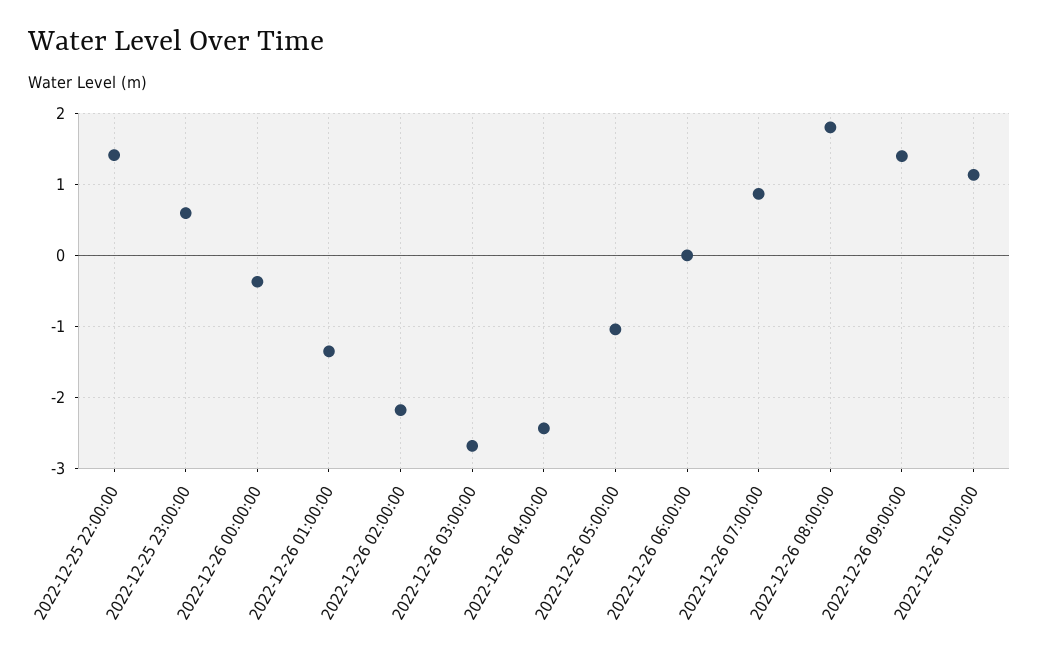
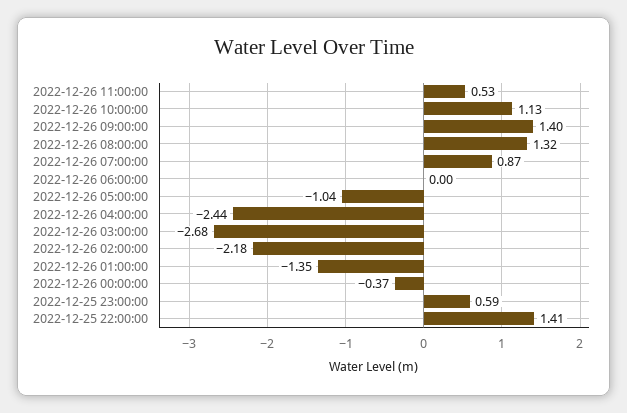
2022-12-26 08:00:00: 1.8 -> 1.32
2022-12-26 11:00:00: none -> 0.53

